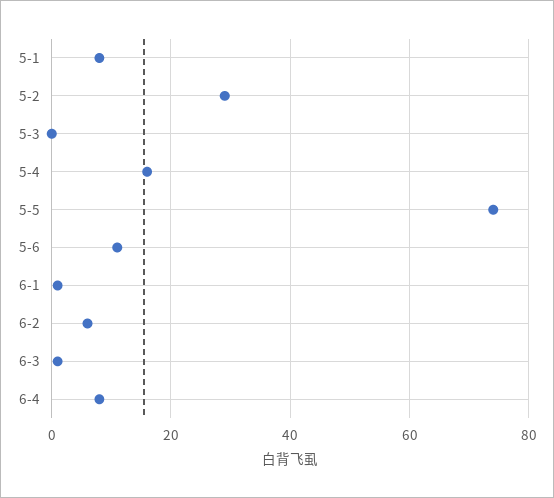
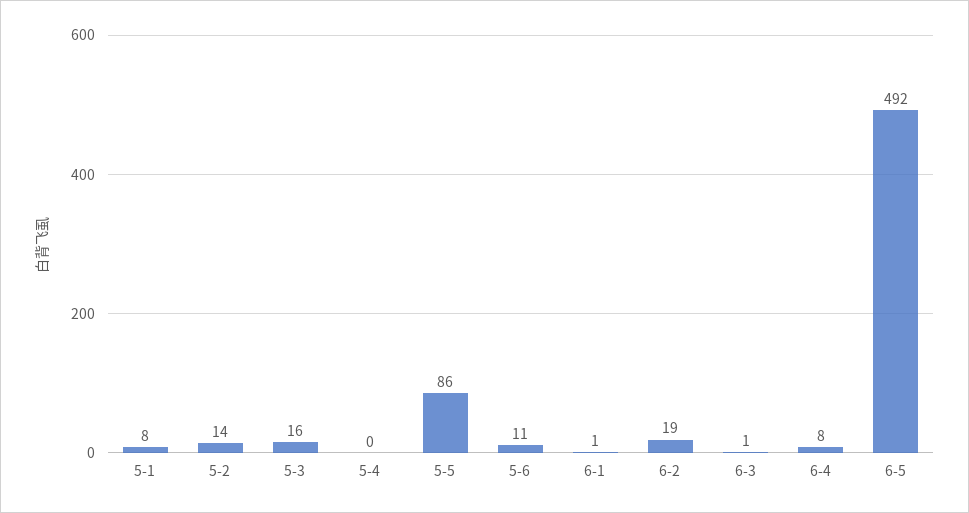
5-2: 30 -> 14
5-3: 0 -> 16
5-4: 15 -> 0
5-5: 75 -> 86
6-2: 5 -> 19
6-5: none -> 492

